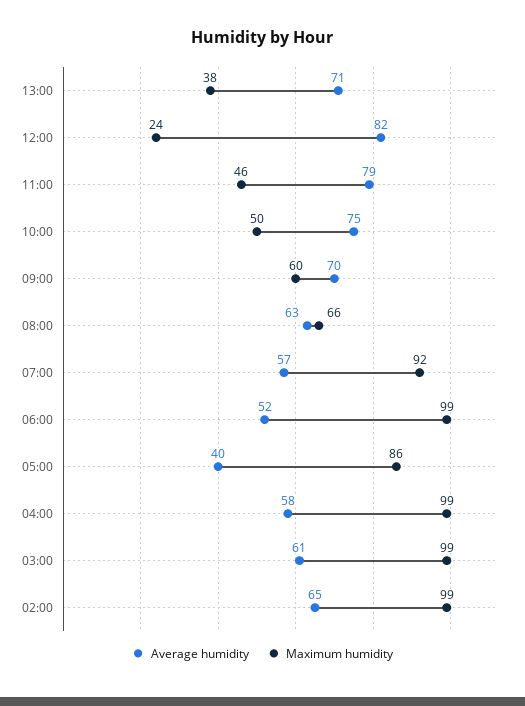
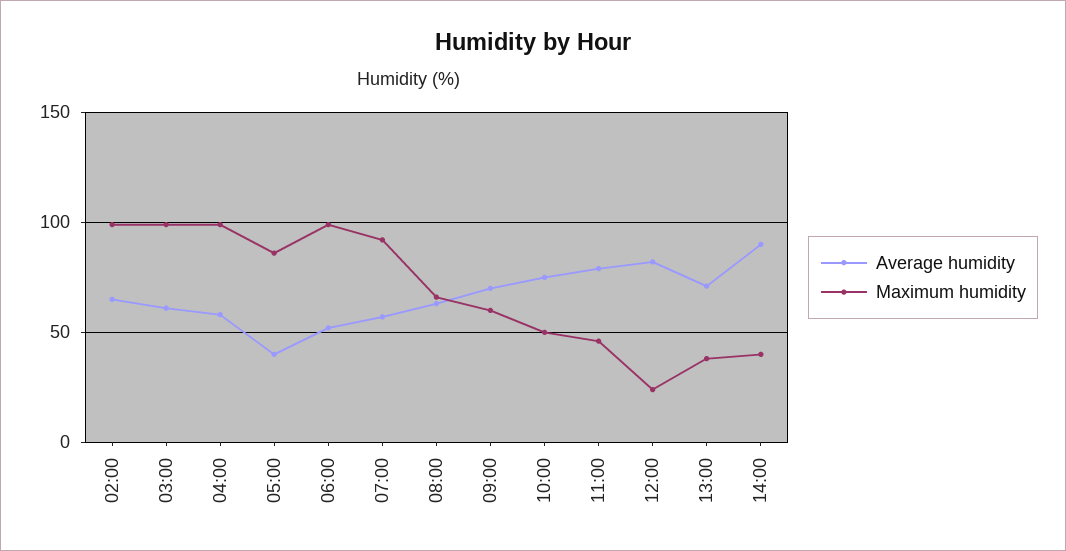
Average humidity, 14:00: none -> 90
Maximum humidity, 14:00: none -> 40

